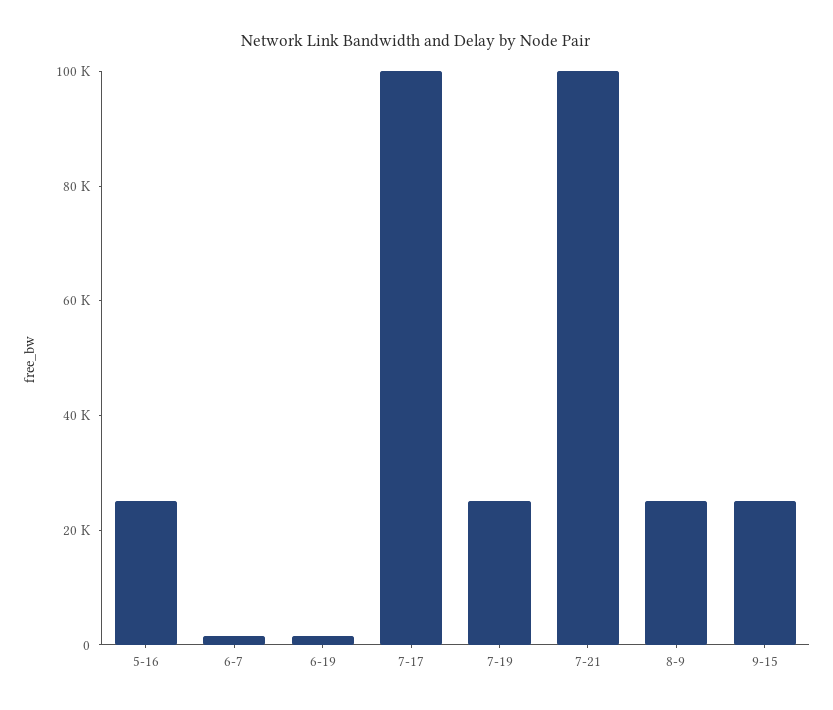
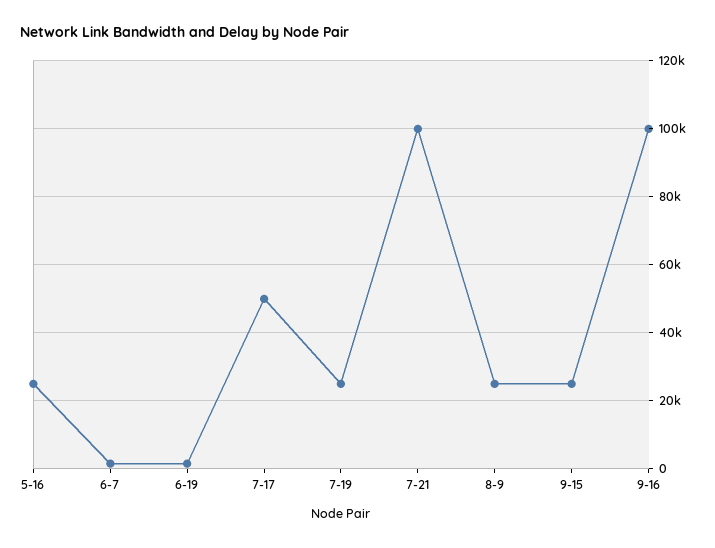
7-17: 100000 -> 50000
9-16: none -> 100000

